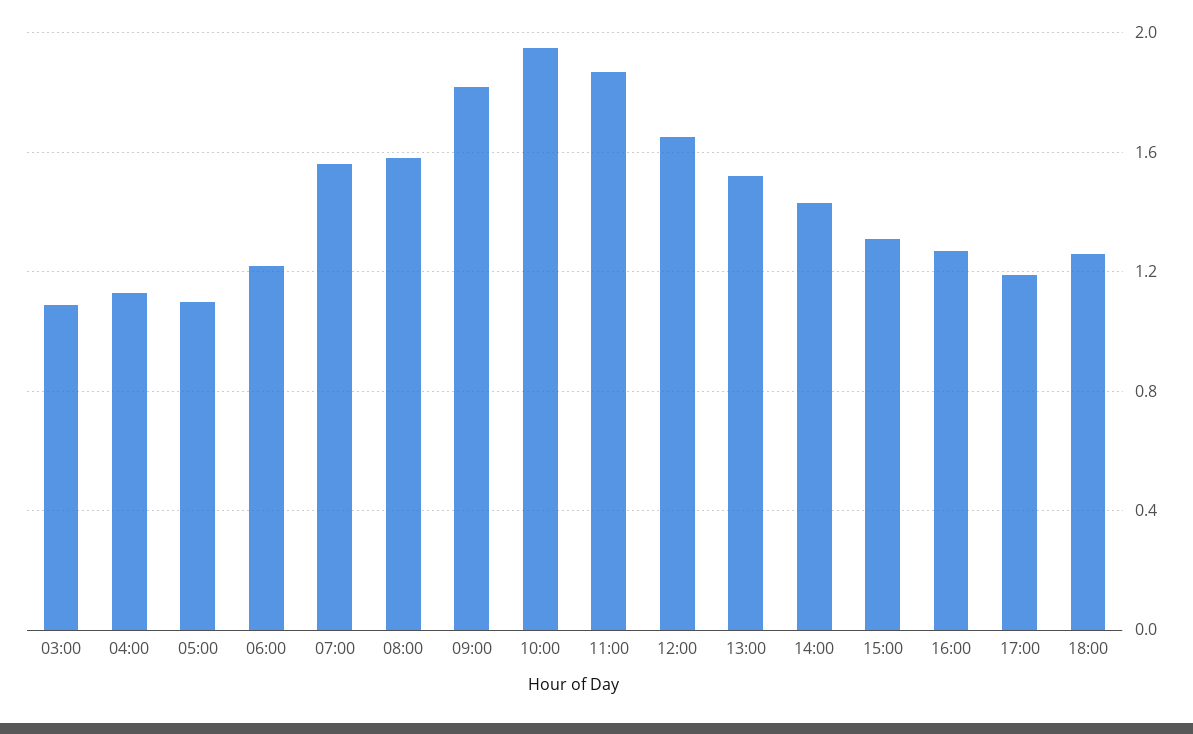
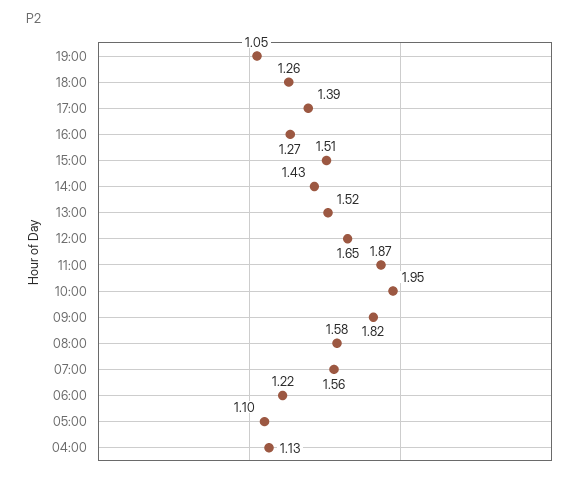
03:00: 1.1 -> none
15:00: 1.3 -> 1.51
17:00: 1.2 -> 1.39
19:00: none -> 1.05

